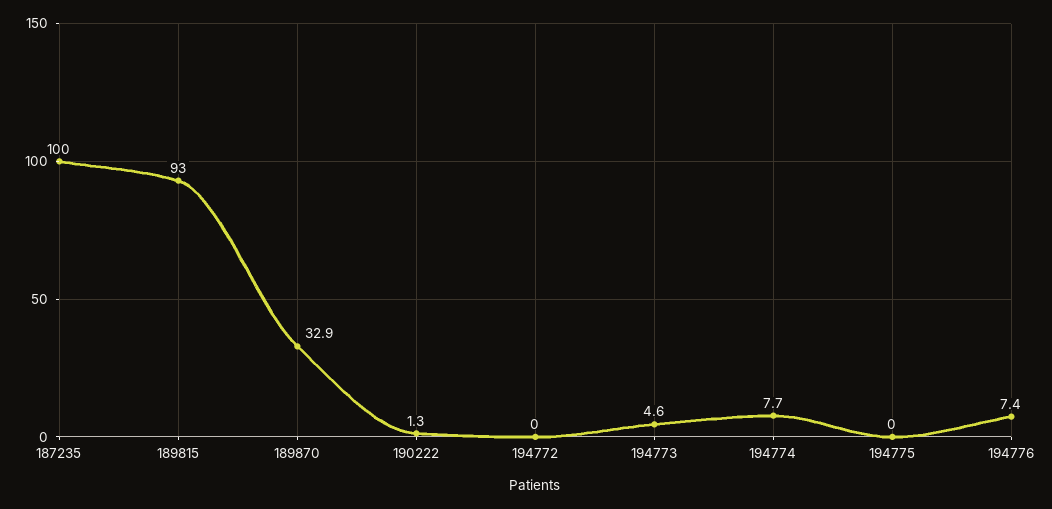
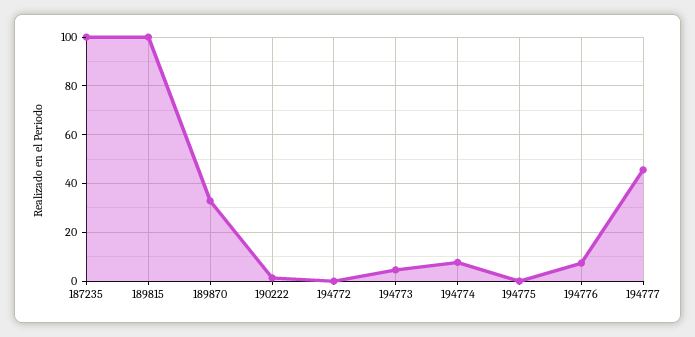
189815: 93 -> 100
194777: none -> 45

